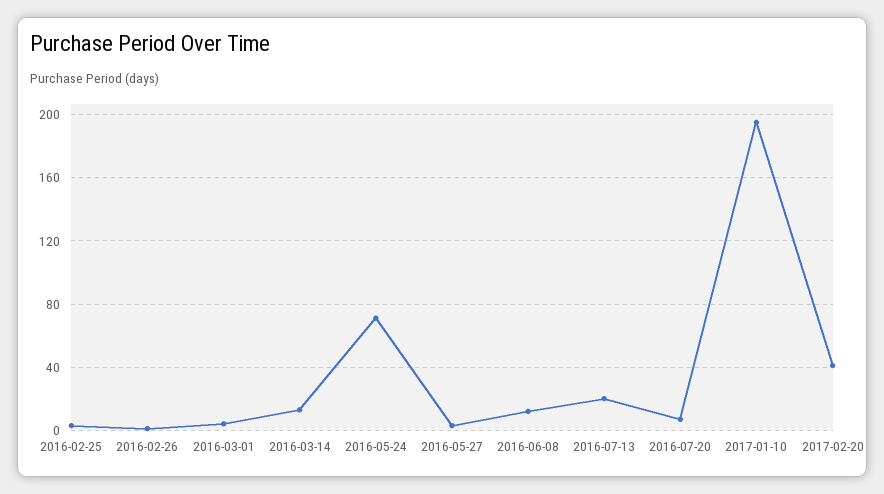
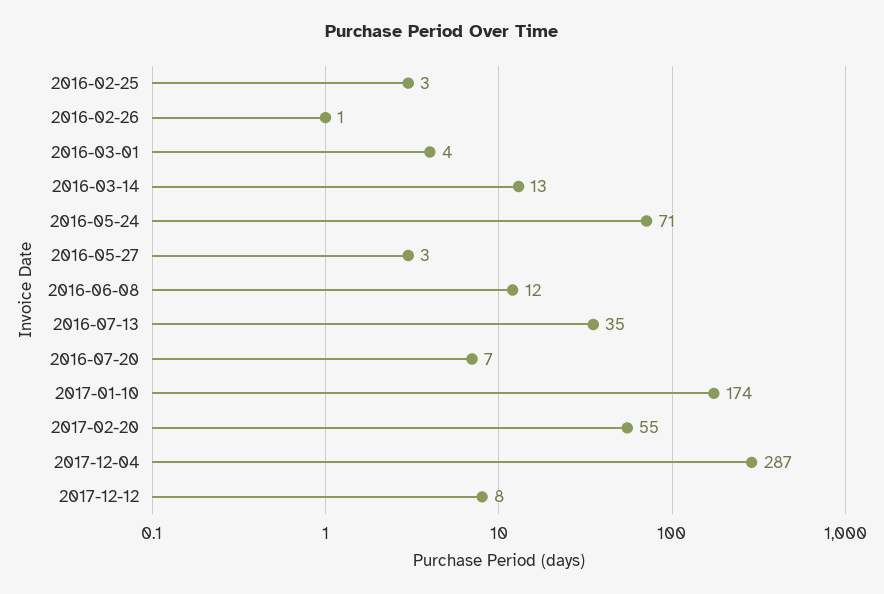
2016-07-13: 20 -> 35
2017-01-10: 195 -> 174
2017-02-20: 40 -> 55
2017-12-04: none -> 287
2017-12-12: none -> 8

